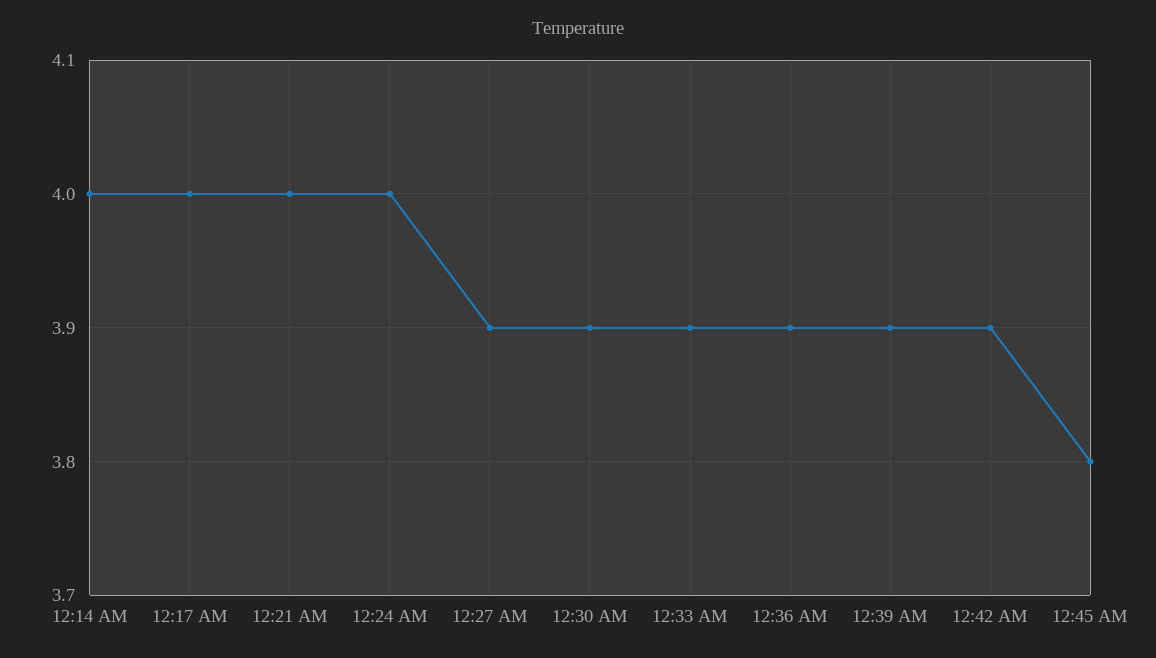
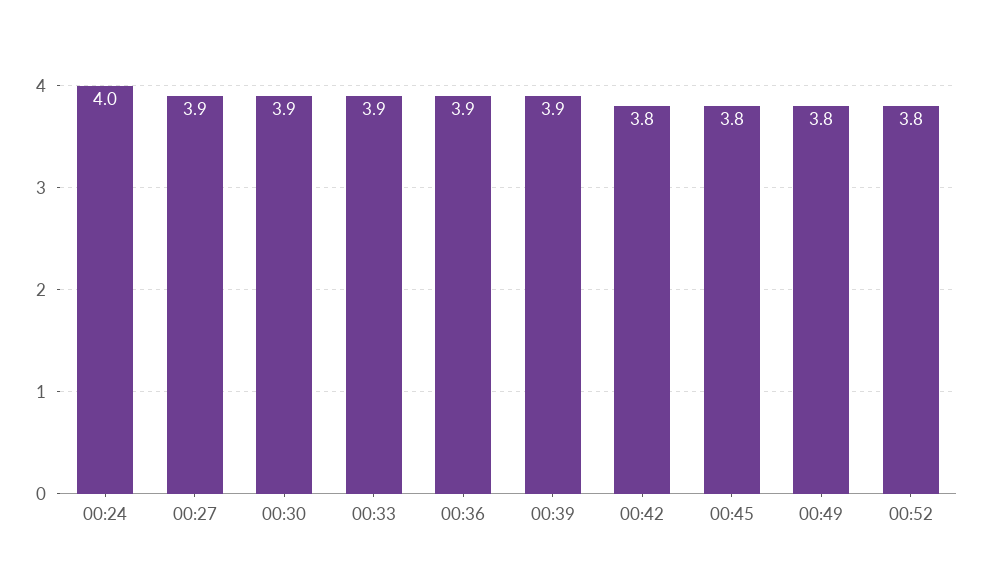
12:14 AM: 4 -> none
12:17 AM: 4 -> none
12:21 AM: 4 -> none
12:42 AM: 3.9 -> 3.8
00:49: none -> 3.8
00:52: none -> 3.8

